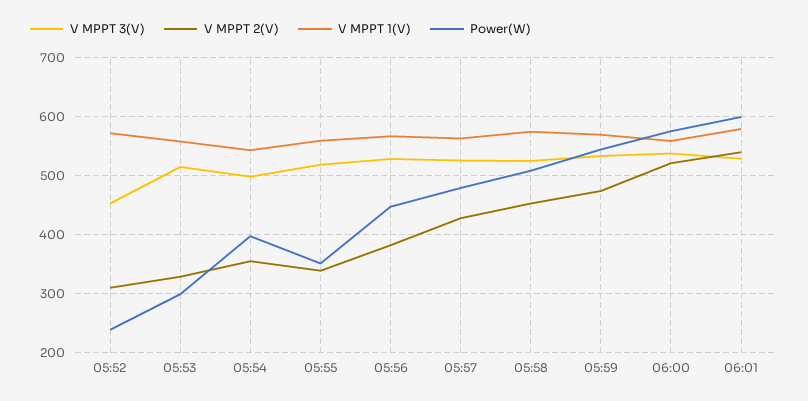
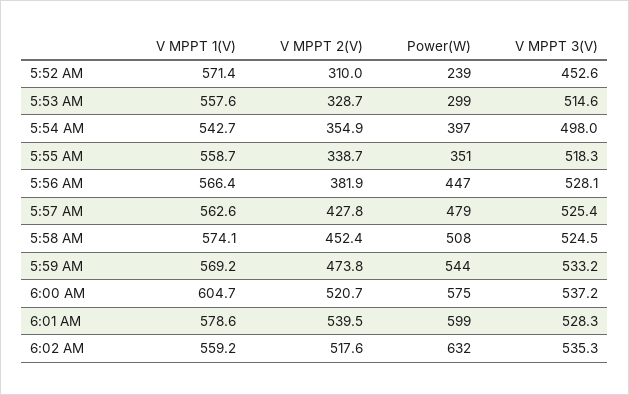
V MPPT 1(V), 06:00: 560 -> 604.7
V MPPT 1(V), 6:02 AM: none -> 559.2
V MPPT 2(V), 6:02 AM: none -> 517.6
Power(W), 6:02 AM: none -> 632
V MPPT 3(V), 6:02 AM: none -> 535.3

